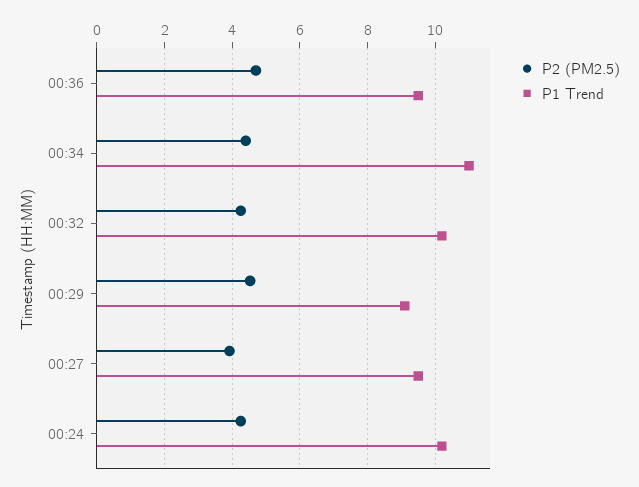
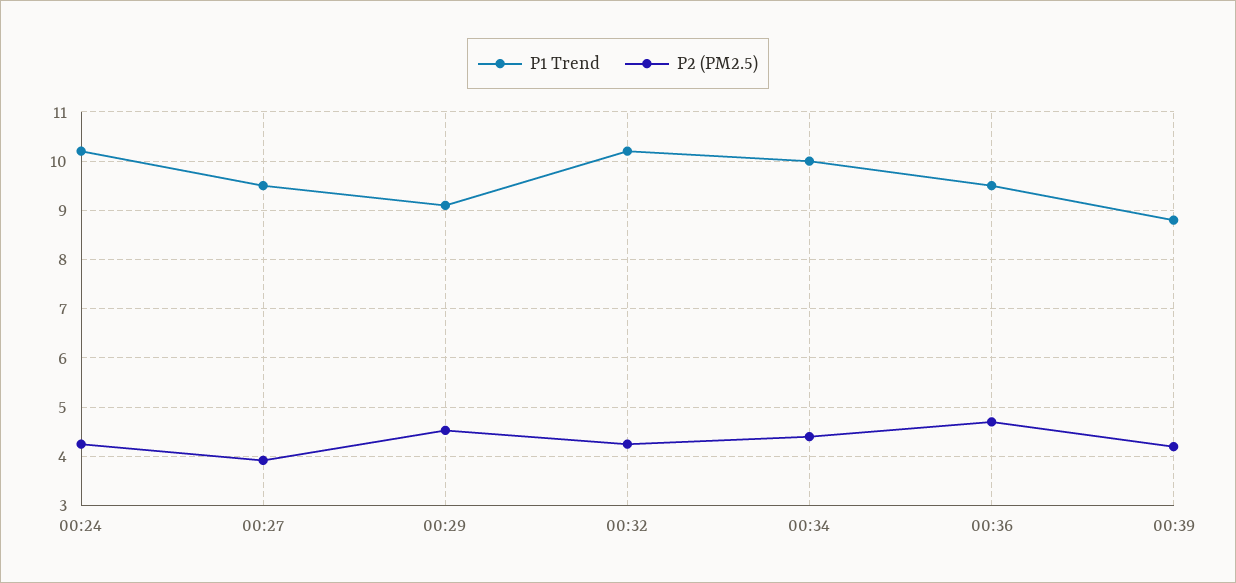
P1 Trend, 00:34: 11 -> 10
P1 Trend, 00:39: none -> 8.8
P2 (PM2.5), 00:39: none -> 4.2

